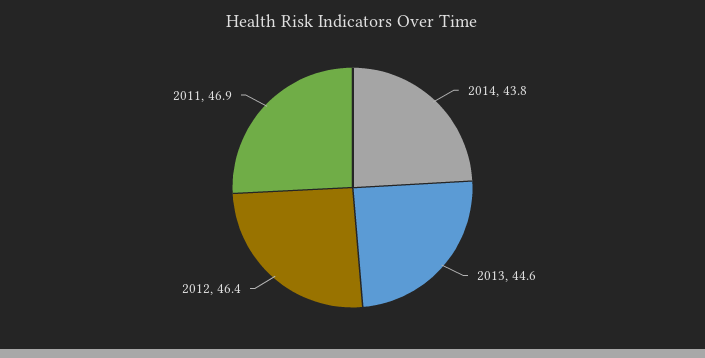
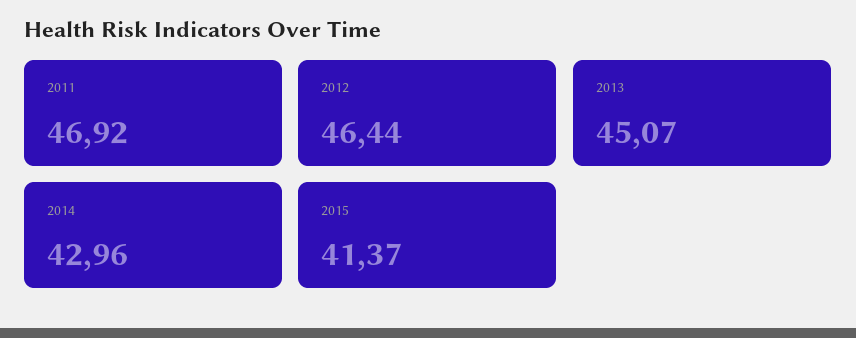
2014: 43.8 -> 42.96
2013: 44.6 -> 45.07
2015: none -> 41.37

